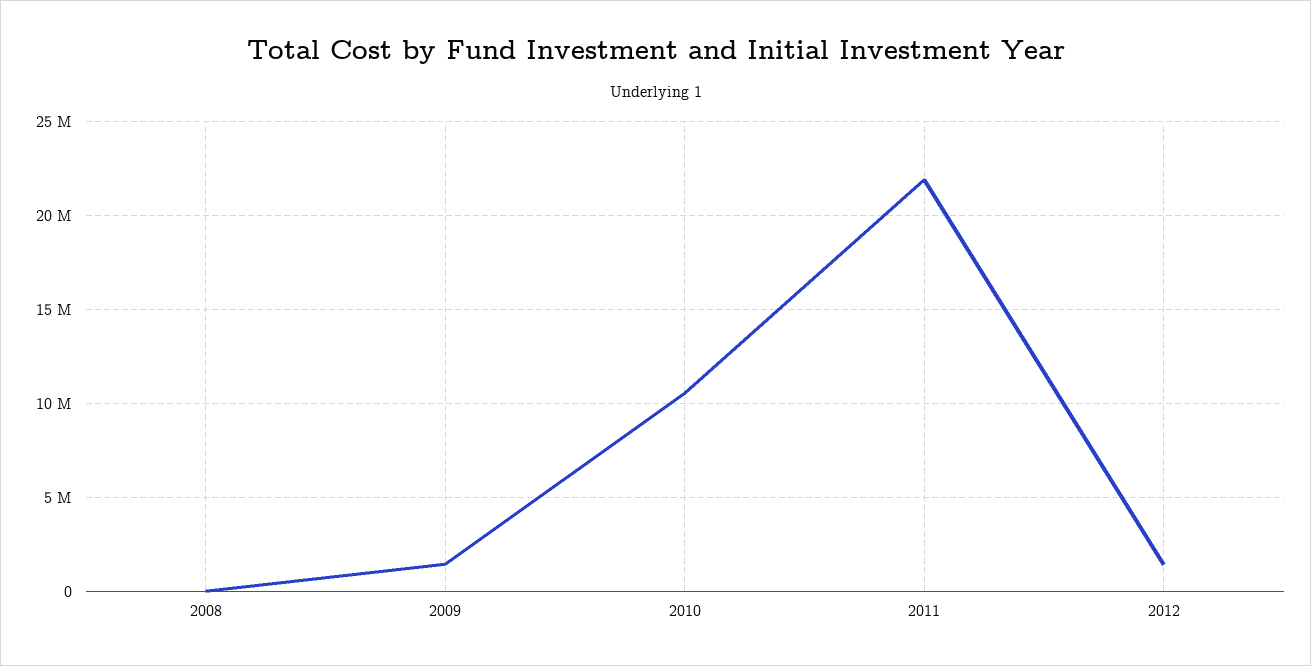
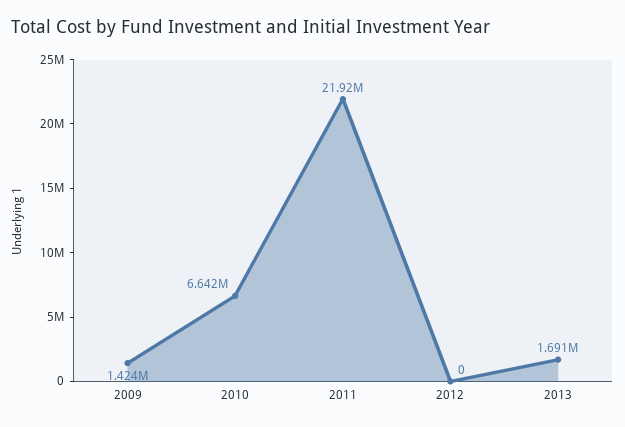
2008: 0 -> none
2010: 10500000 -> 6642000
2012: 1500000 -> 0
2013: none -> 1691000

